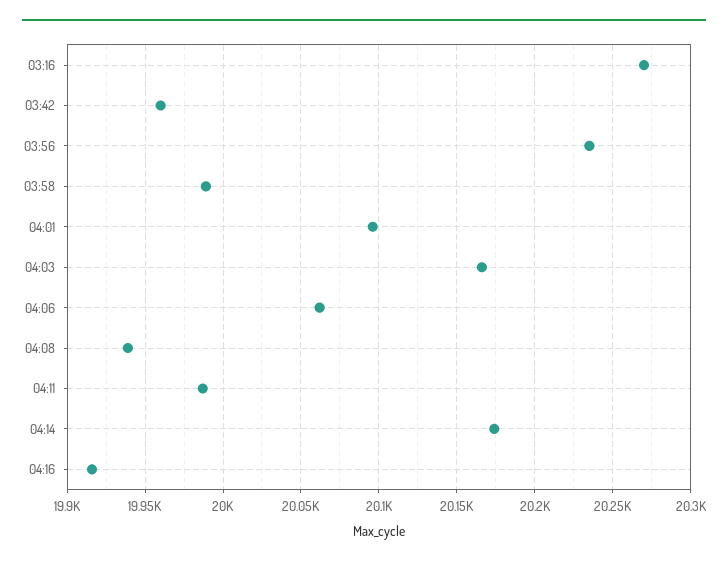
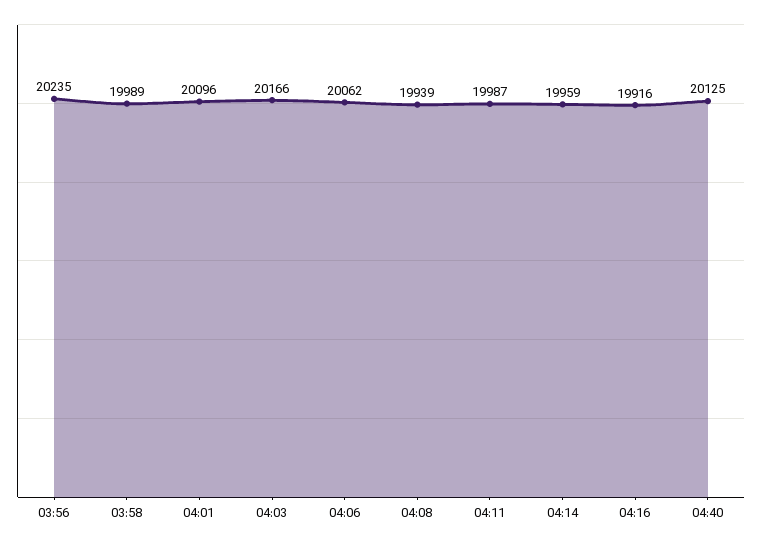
03:16: 20270 -> none
03:42: 19960 -> none
04:14: 20175 -> 19959
04:40: none -> 20125

